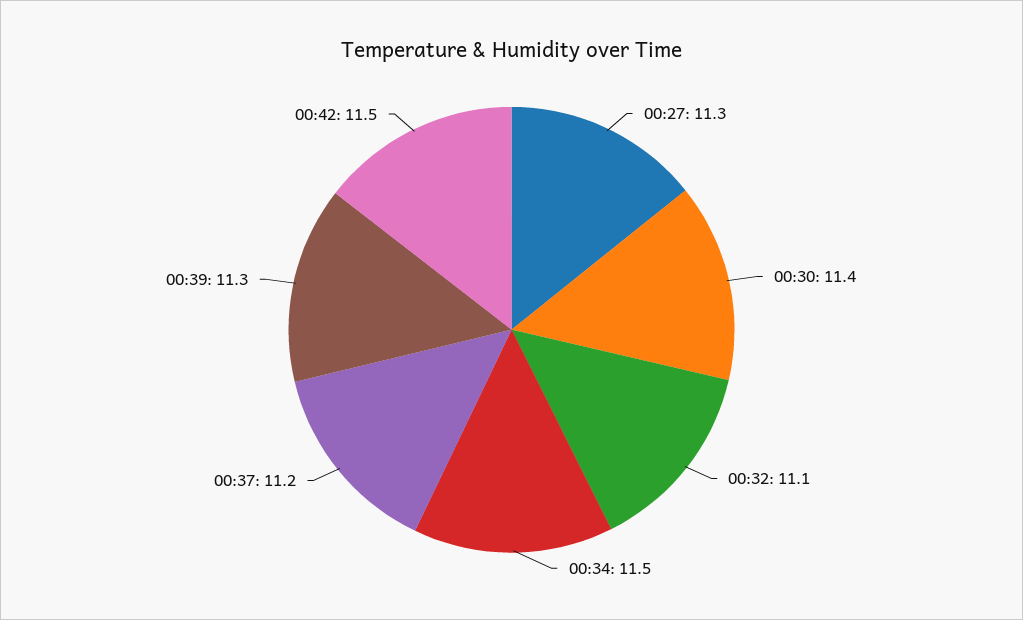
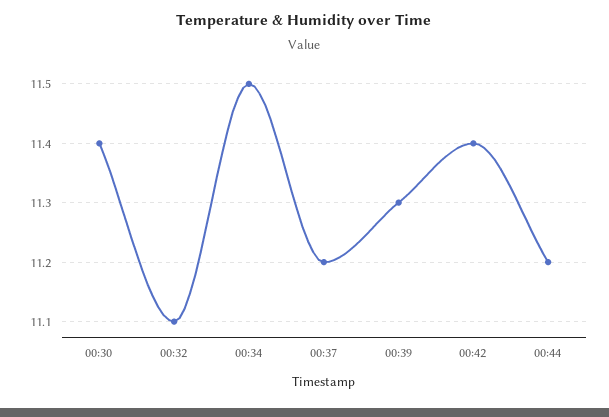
00:27: 11.3 -> none
00:42: 11.5 -> 11.4
00:44: none -> 11.2

